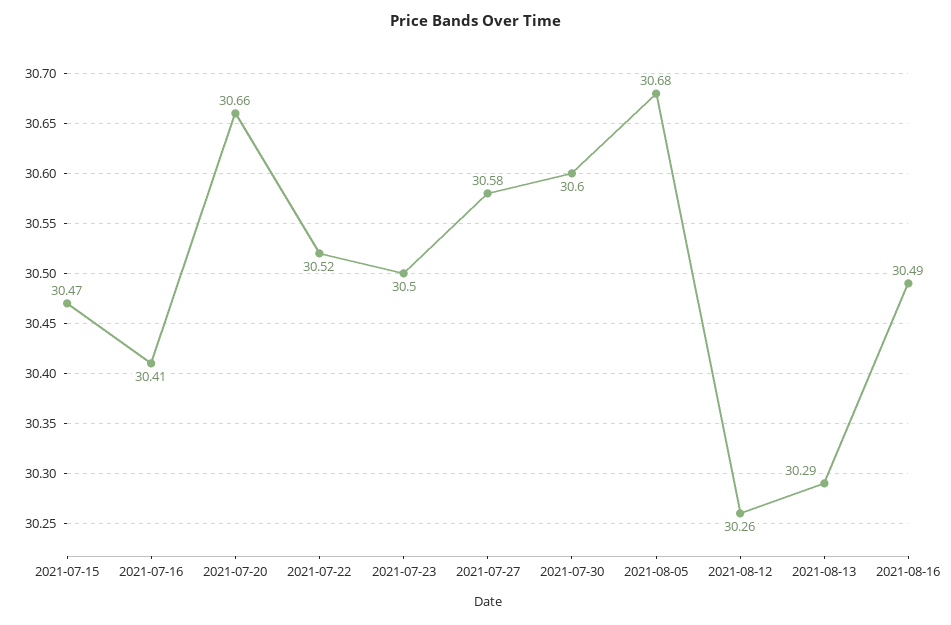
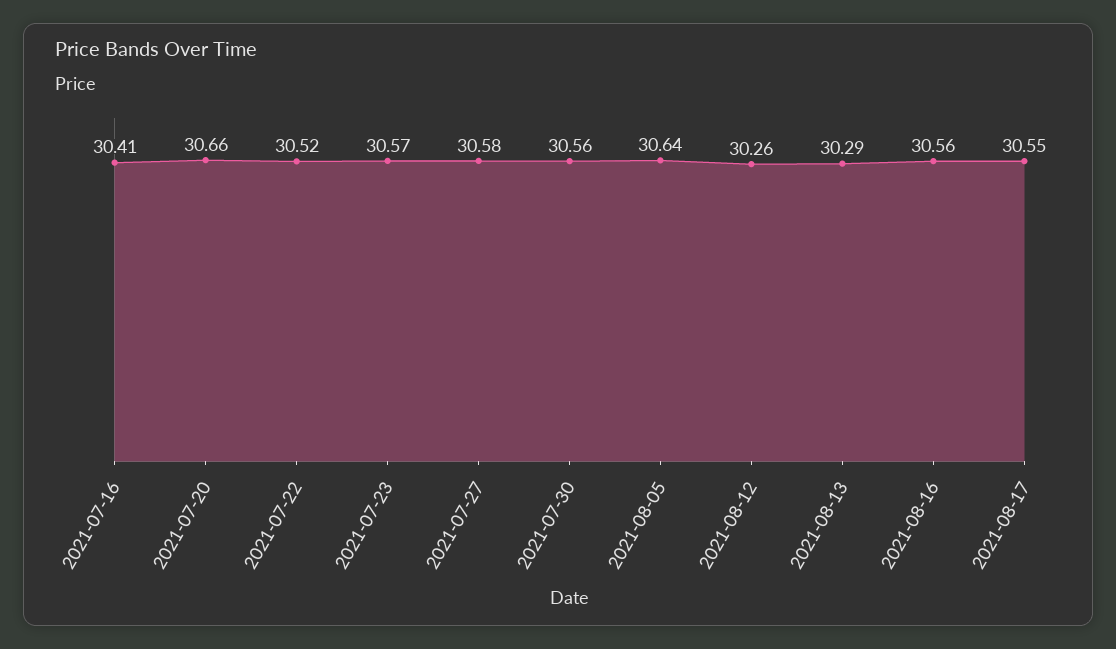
2021-07-15: 30.47 -> none
2021-07-23: 30.5 -> 30.57
2021-07-30: 30.6 -> 30.56
2021-08-05: 30.68 -> 30.64
2021-08-16: 30.49 -> 30.56
2021-08-17: none -> 30.55

